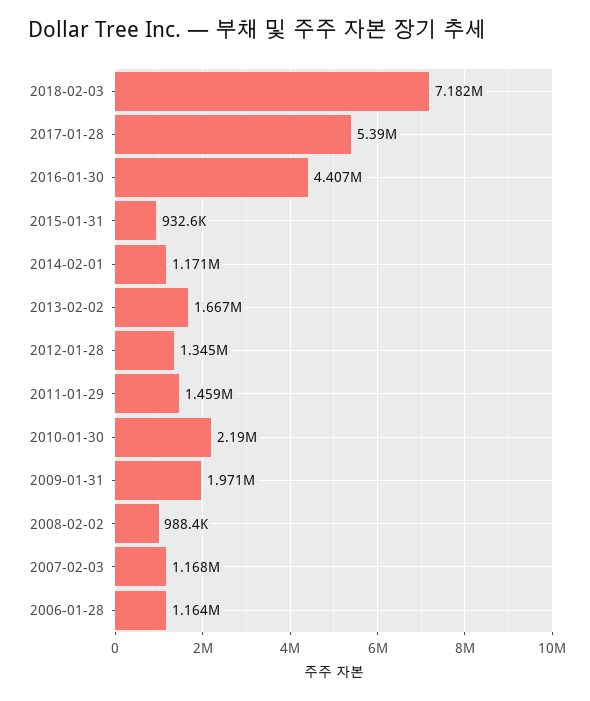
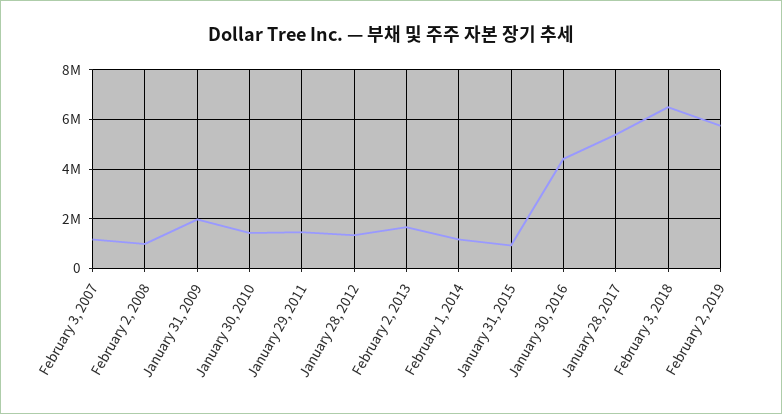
2018-02-03: 7182000 -> 6500000
2010-01-30: 2190000 -> 1500000
2006-01-28: 1164000 -> none
February 2, 2019: none -> 5750000

